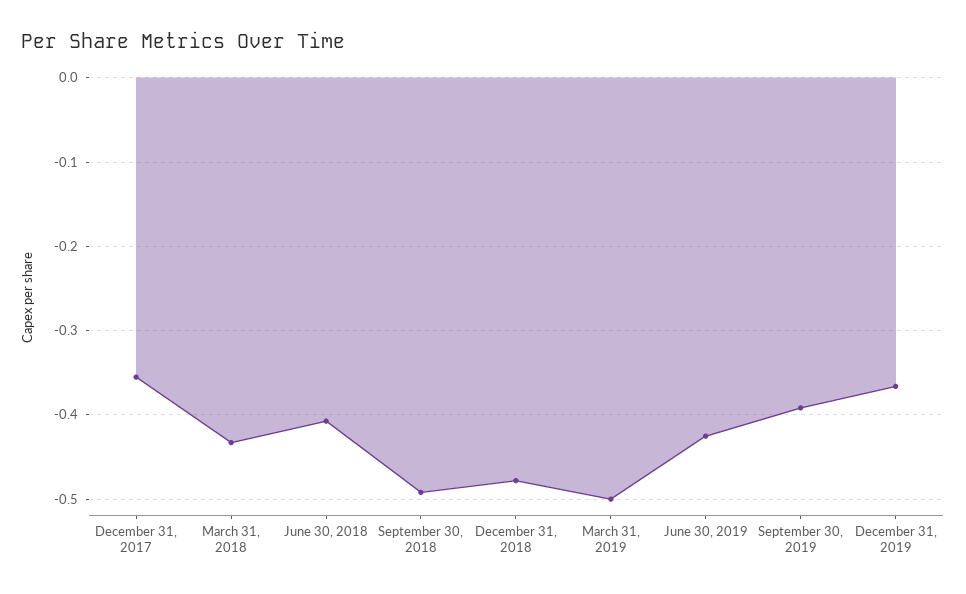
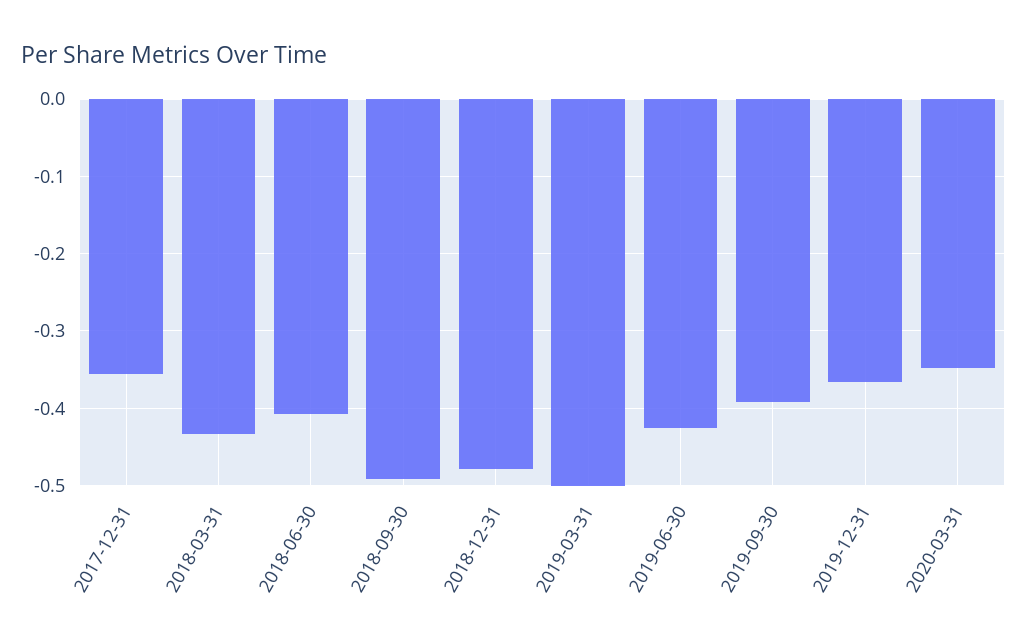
2020-03-31: none -> -0.35

